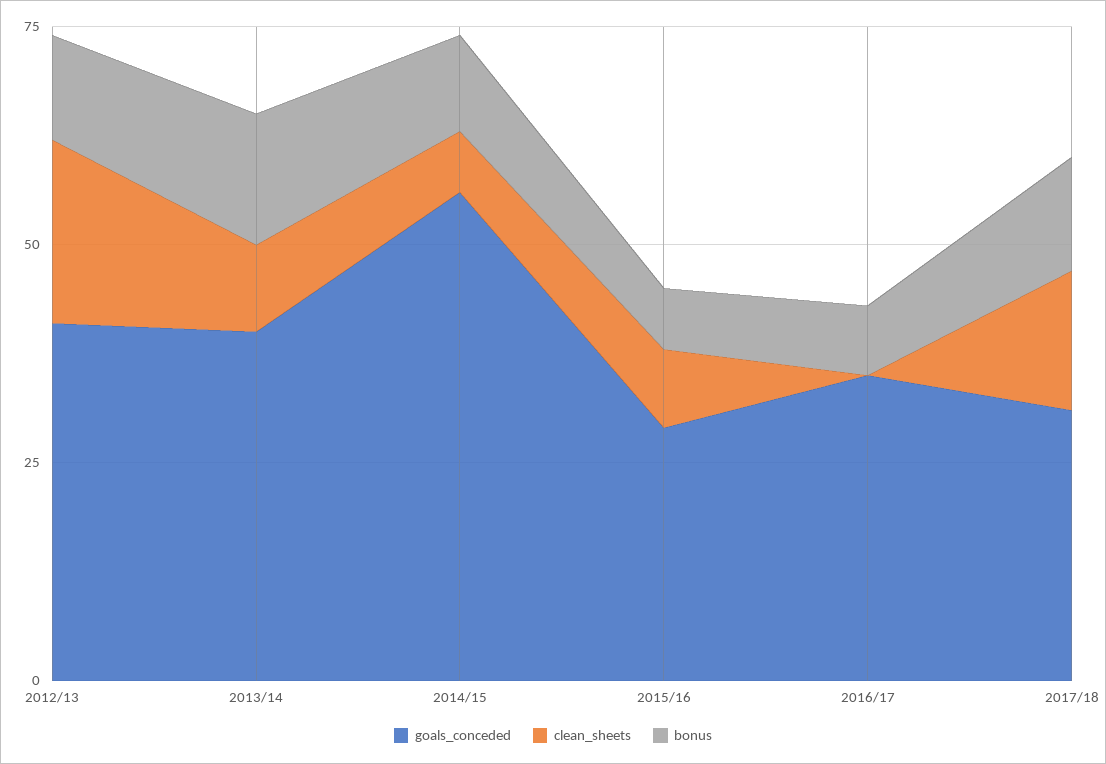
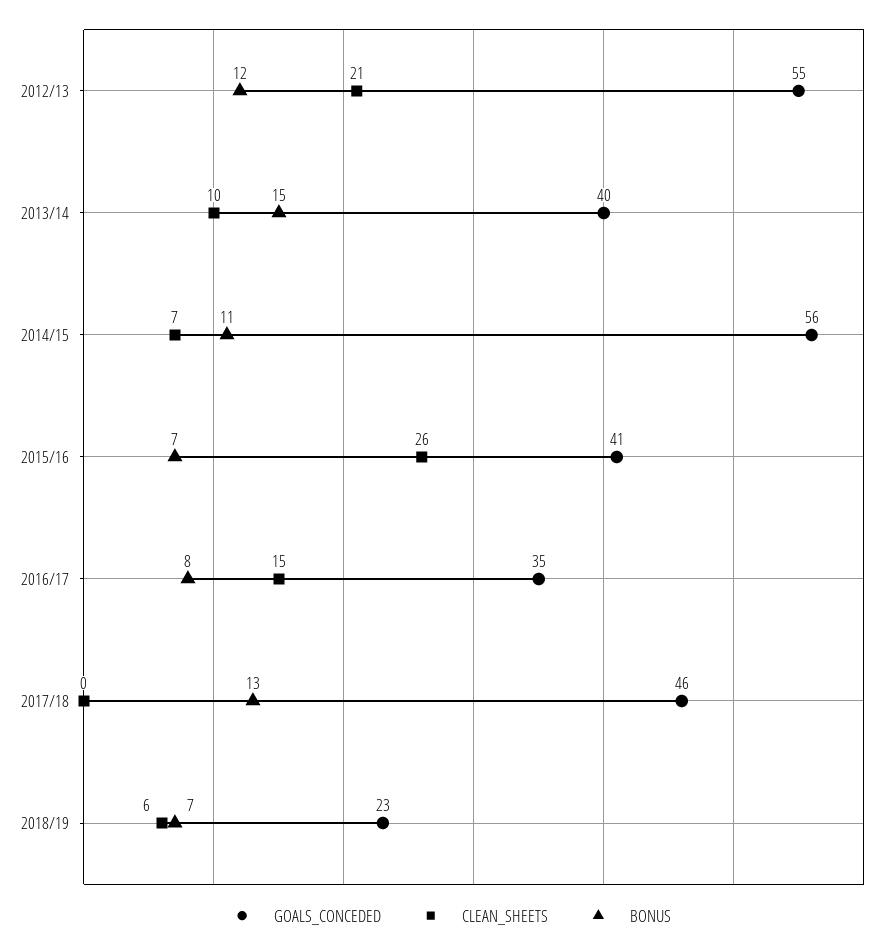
goals_conceded, 2012/13: 40 -> 55
goals_conceded, 2015/16: 30 -> 41
clean_sheets, 2015/16: 10 -> 26
clean_sheets, 2016/17: 0 -> 15
goals_conceded, 2017/18: 30 -> 46
clean_sheets, 2017/18: 15 -> 0
goals_conceded, 2018/19: none -> 23
clean_sheets, 2018/19: none -> 6
bonus, 2018/19: none -> 7

